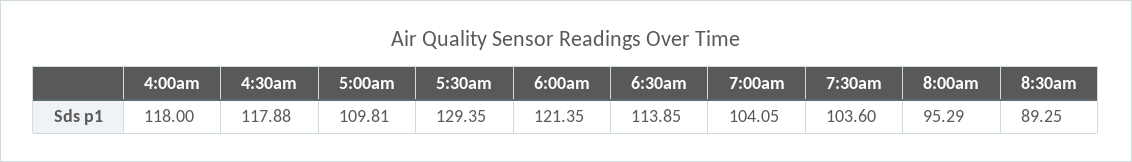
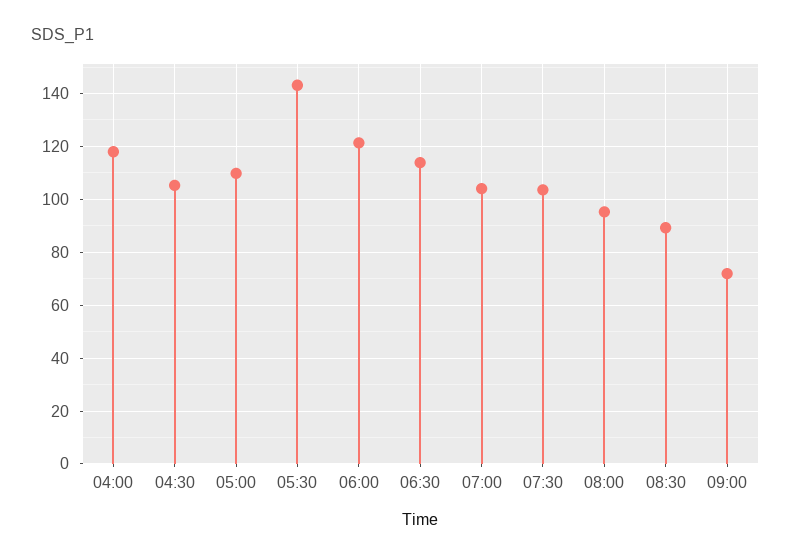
4:30am: 117.88 -> 105
5:30am: 129.35 -> 142.5
09:00: none -> 72.5

